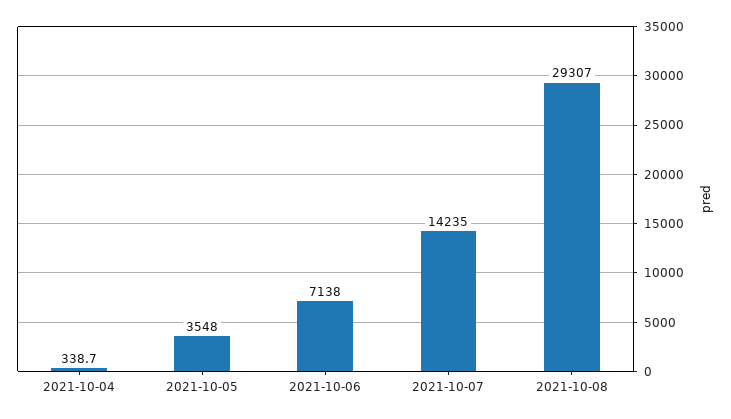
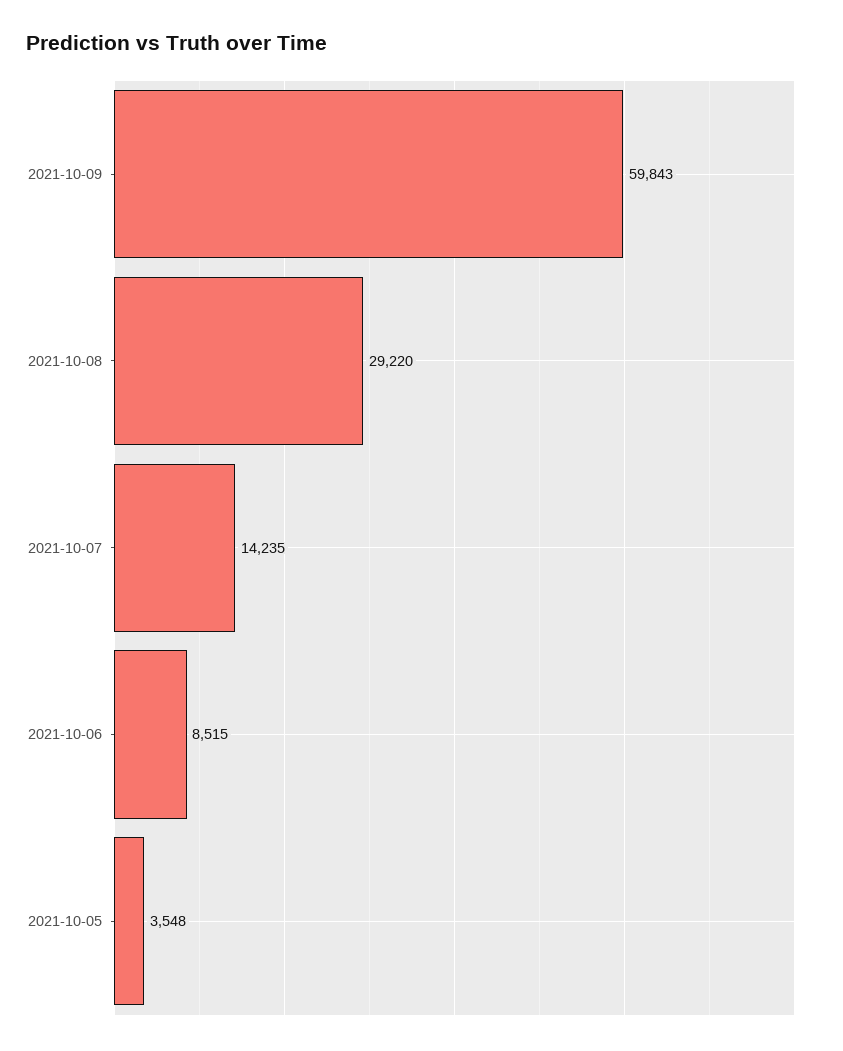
2021-10-04: 338.7 -> none
2021-10-06: 7138 -> 8515
2021-10-08: 29307 -> 29220
2021-10-09: none -> 59843

